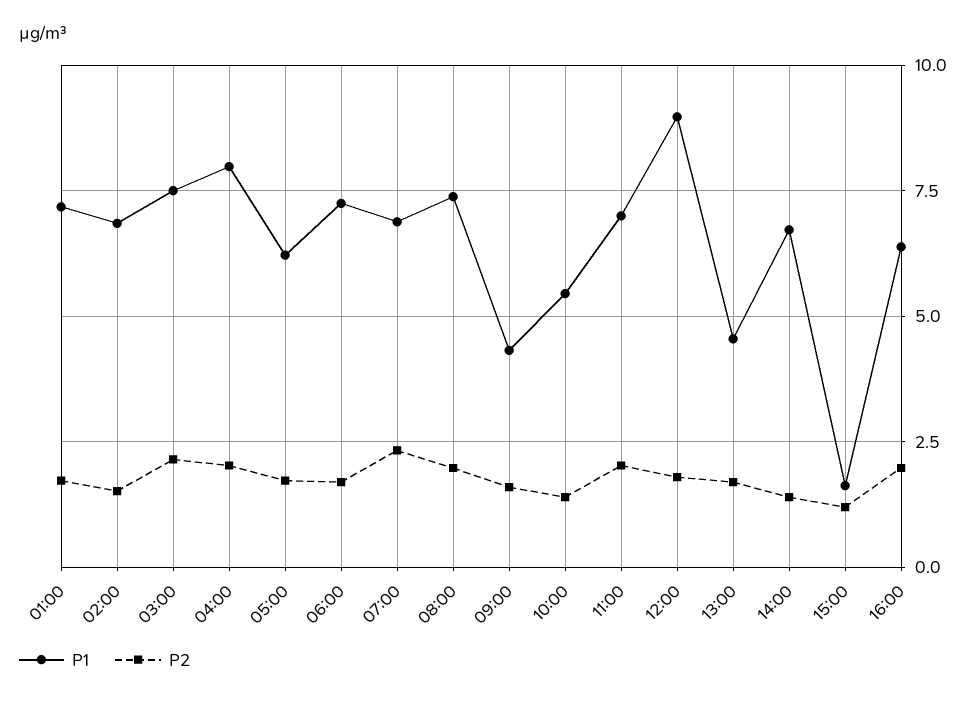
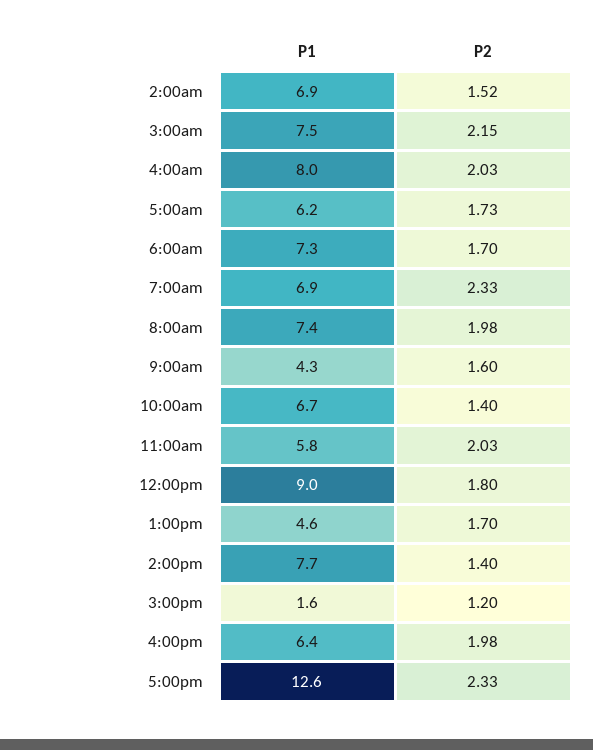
P1, 01:00: 7.25 -> none
P2, 01:00: 1.75 -> none
P1, 10:00: 5.5 -> 6.7
P1, 11:00: 7 -> 5.8
P1, 14:00: 6.75 -> 7.7
P1, 5:00pm: none -> 12.6
P2, 5:00pm: none -> 2.33

